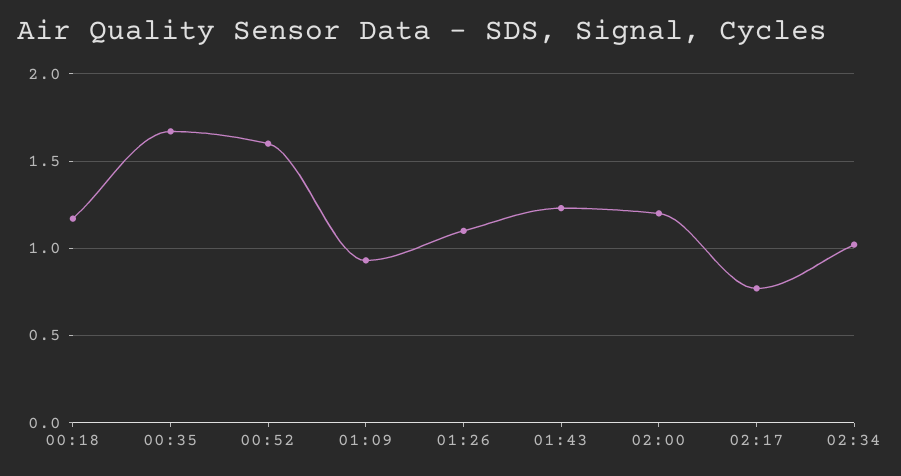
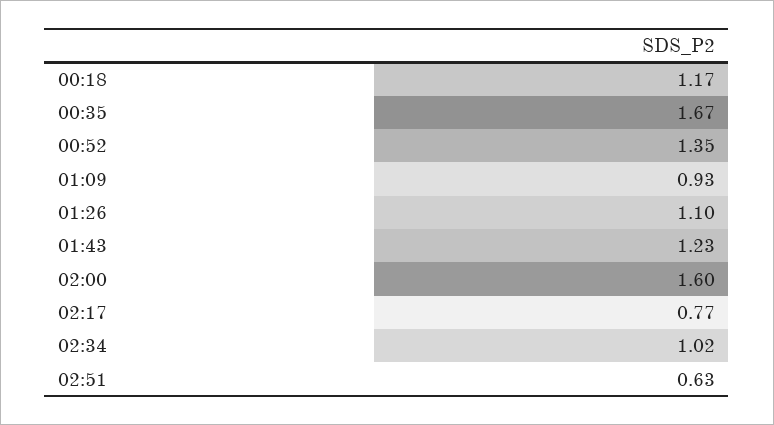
00:52: 1.6 -> 1.35
02:00: 1.2 -> 1.6
02:51: none -> 0.63

